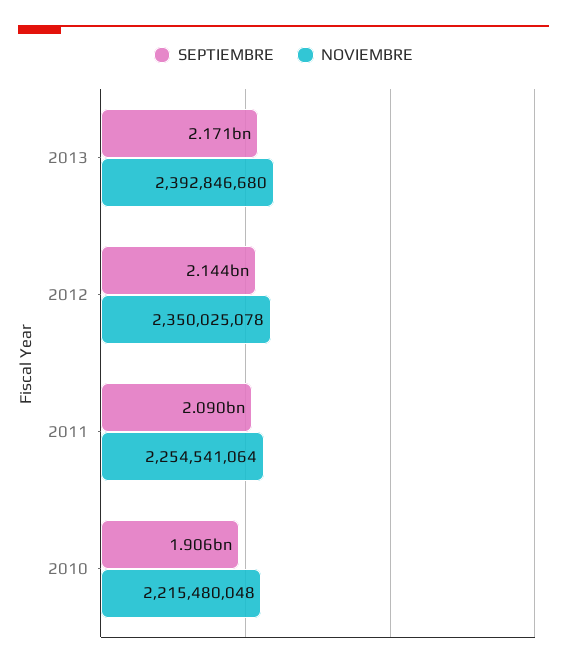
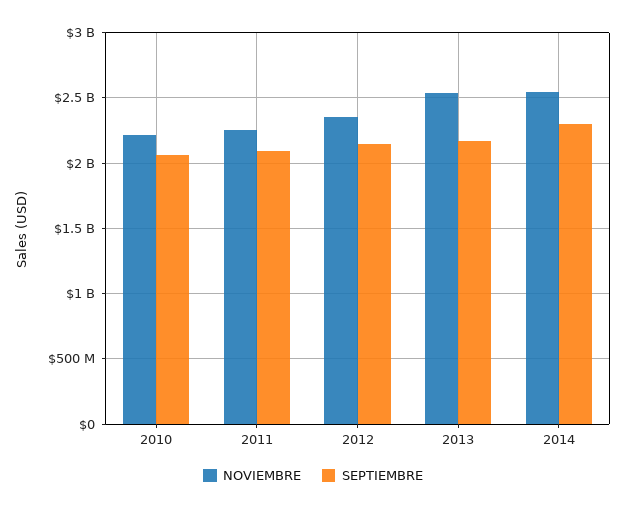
NOVIEMBRE, 2013: 2392846680 -> 2550000000
SEPTIEMBRE, 2010: 1906000000 -> 2050000000
NOVIEMBRE, 2014: none -> 2550000000
SEPTIEMBRE, 2014: none -> 2300000000

